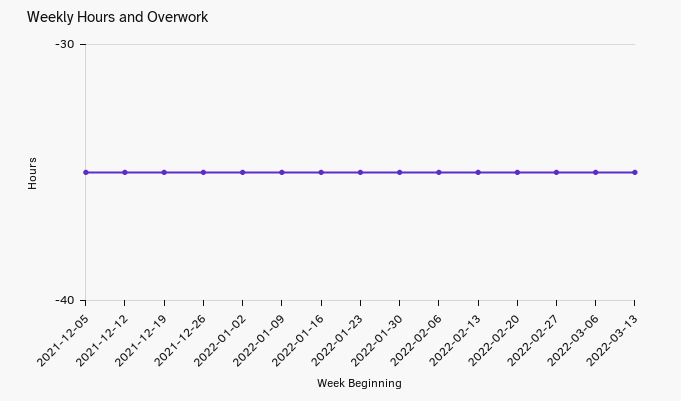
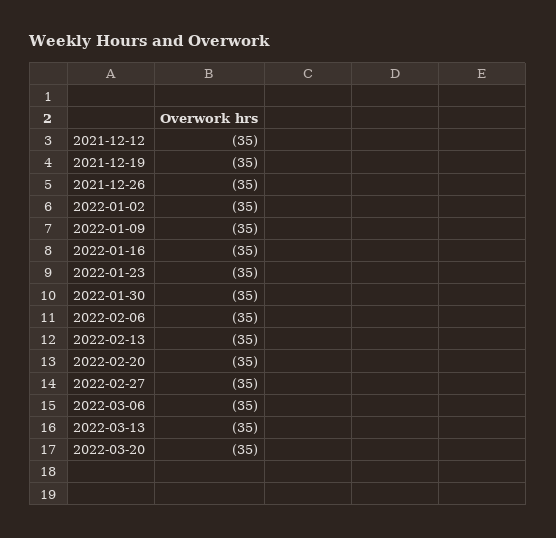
2021-12-05: -35 -> none
2022-03-20: none -> -35

